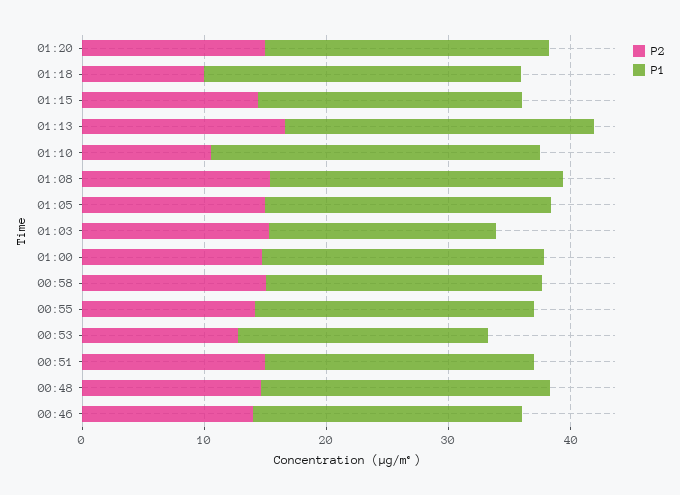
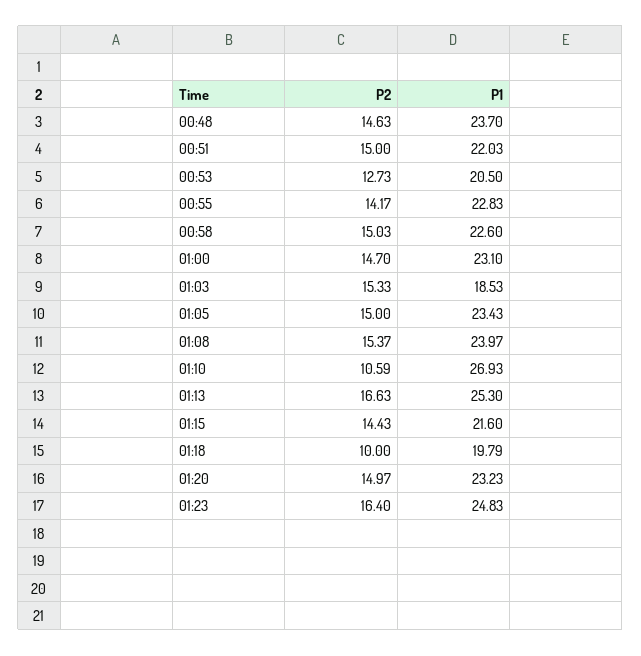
P1, 01:18: 26 -> 19.79
P2, 00:46: 14 -> none
P1, 00:46: 22 -> none
P2, 01:23: none -> 16.4
P1, 01:23: none -> 24.83

